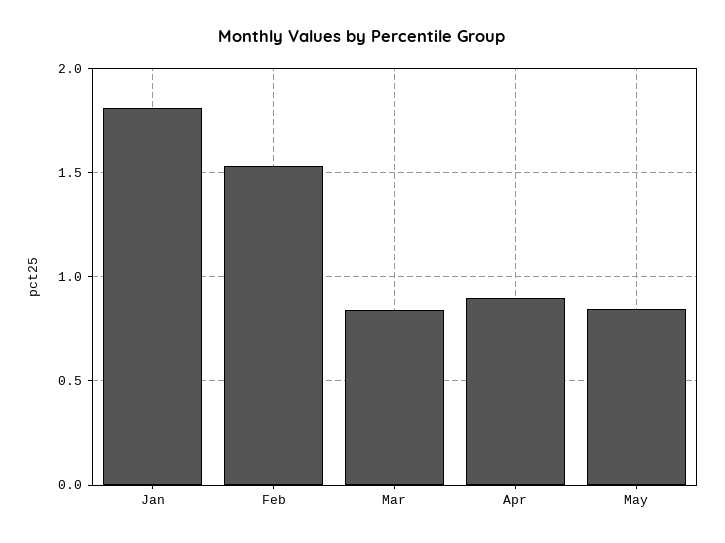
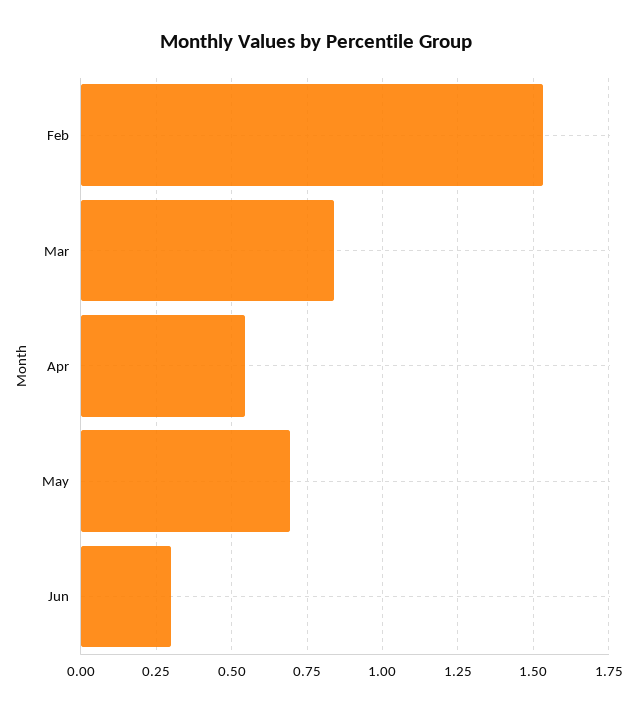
Jan: 1.8 -> none
Apr: 0.9 -> 0.55
May: 0.85 -> 0.7
Jun: none -> 0.3

